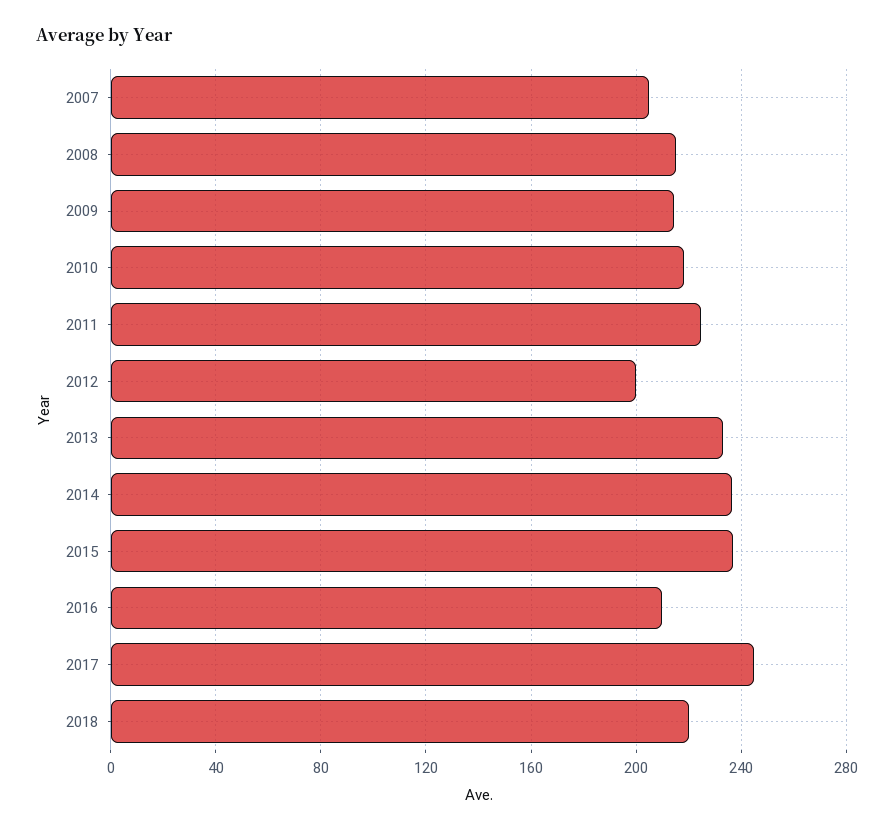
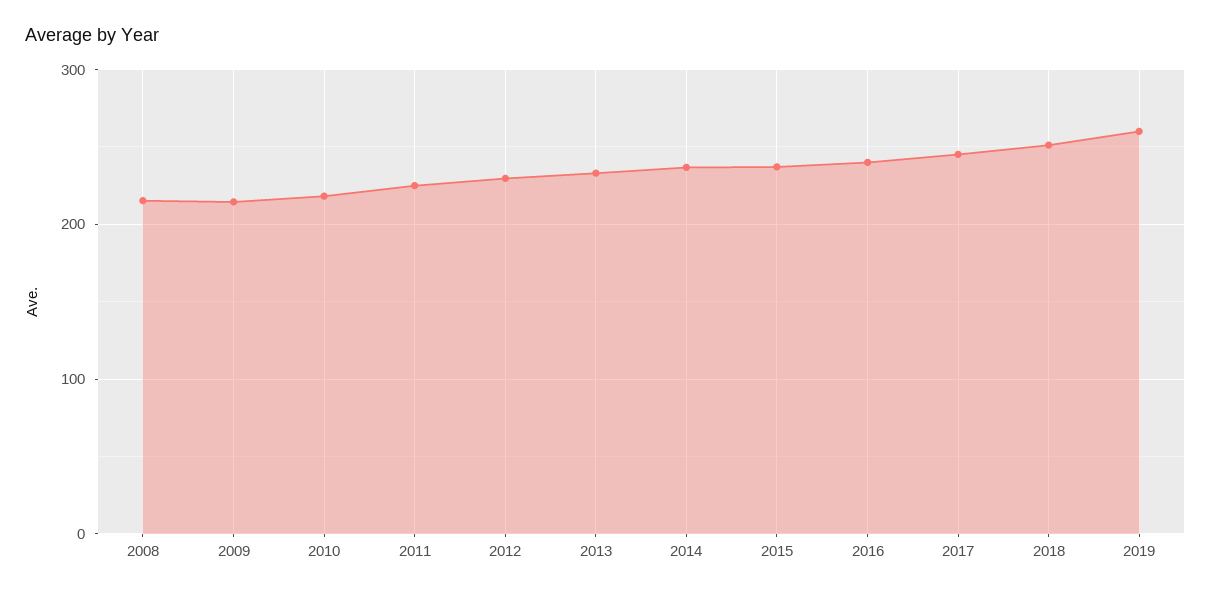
2007: 205 -> none
2012: 200 -> 230
2016: 210 -> 240
2018: 220 -> 250
2019: none -> 260

